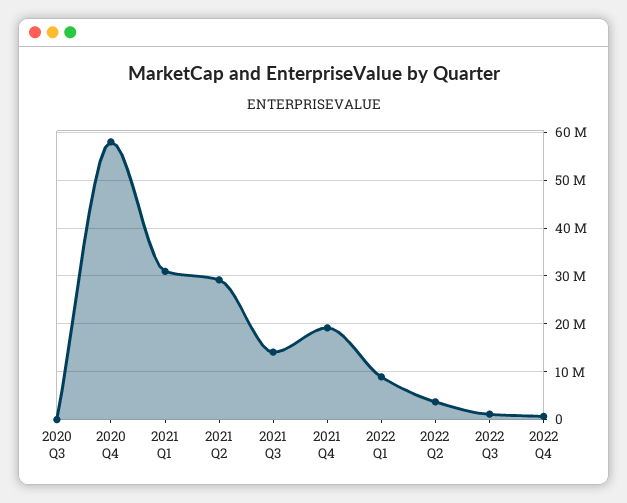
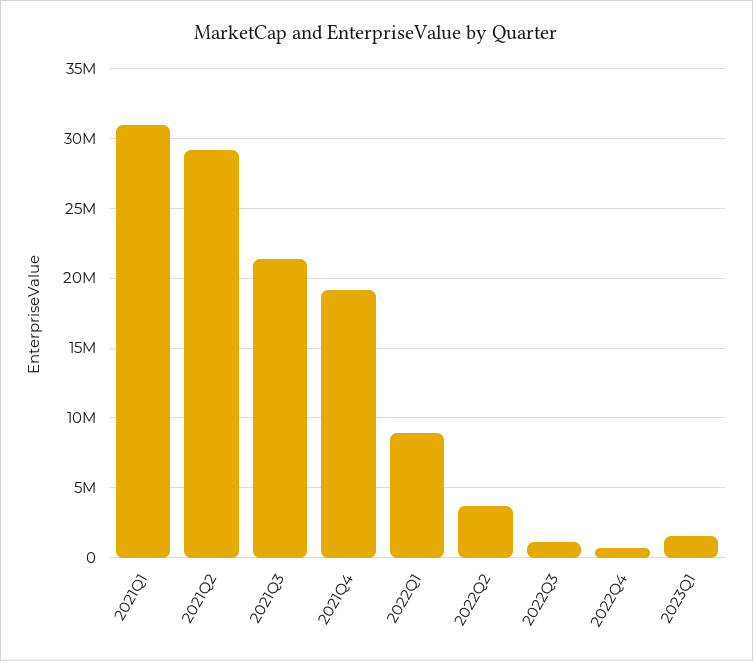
2020 Q3: 0 -> none
2020 Q4: 58000000 -> none
2021 Q3: 14000000 -> 21500000
2023Q1: none -> 1500000

